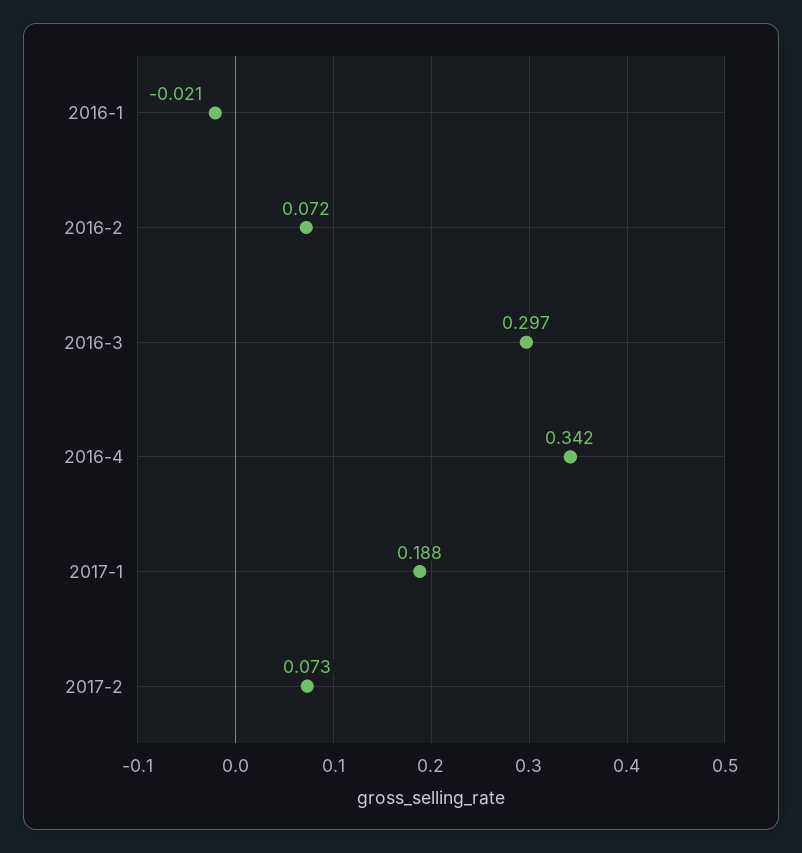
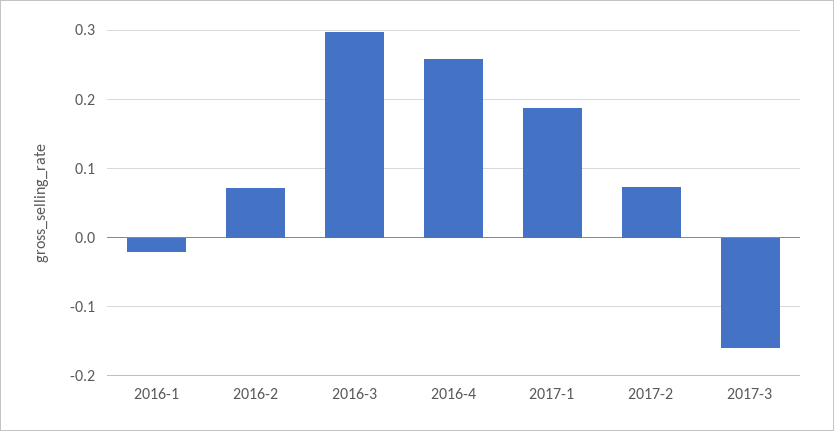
2016-4: 0.342 -> 0.26
2017-3: none -> -0.16

